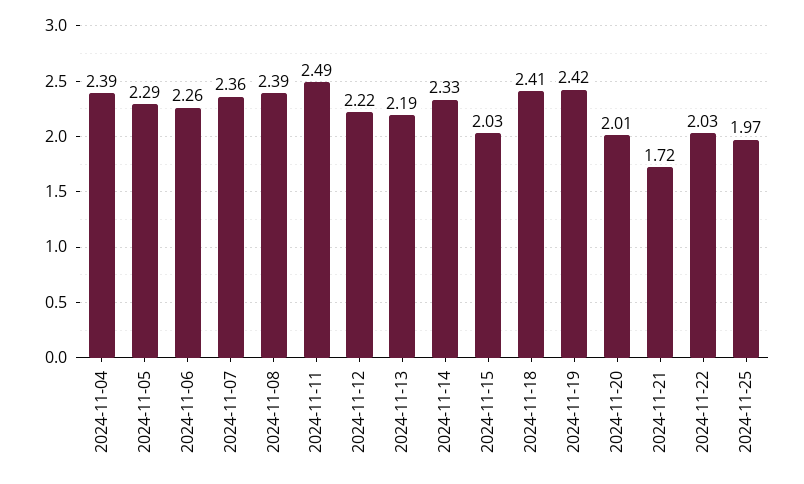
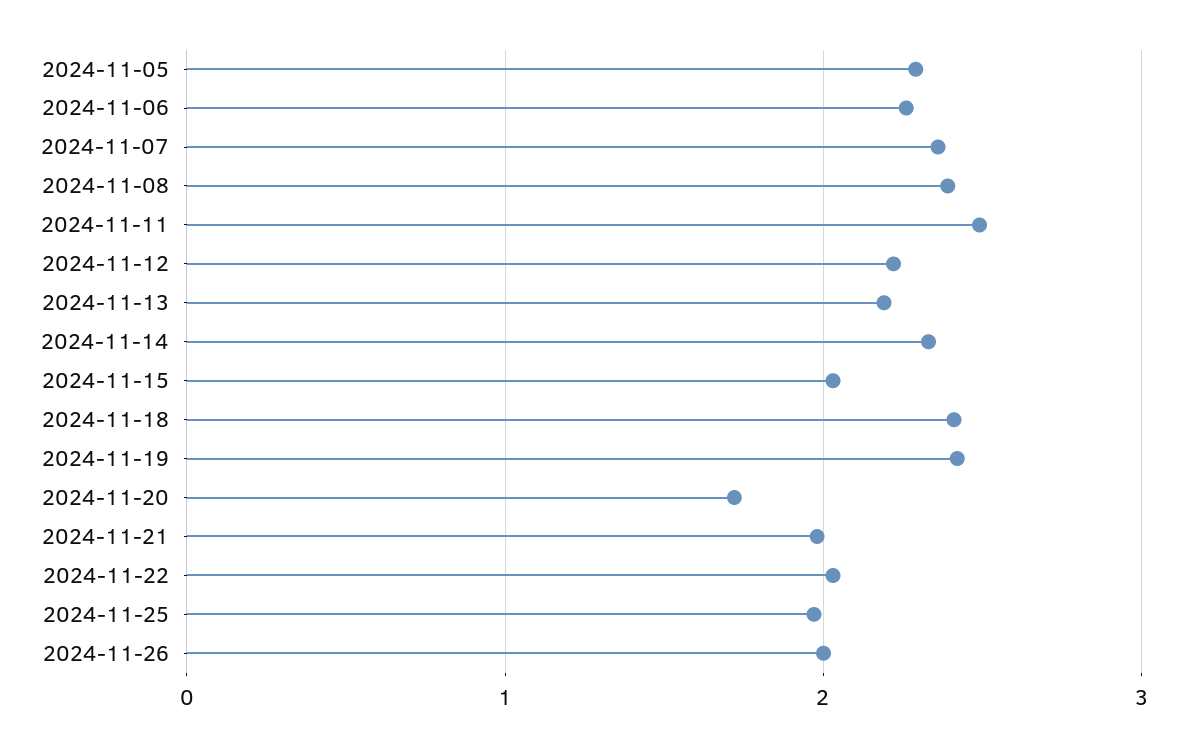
2024-11-04: 2.39 -> none
2024-11-20: 2.01 -> 1.7
2024-11-21: 1.72 -> 2
2024-11-26: none -> 2

